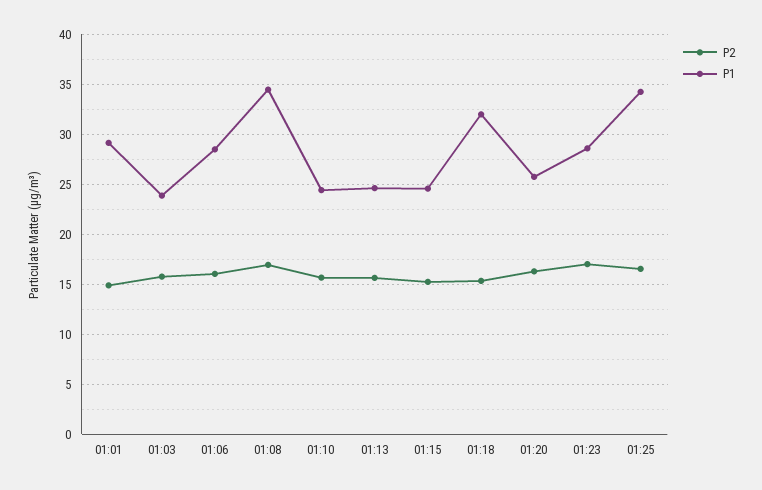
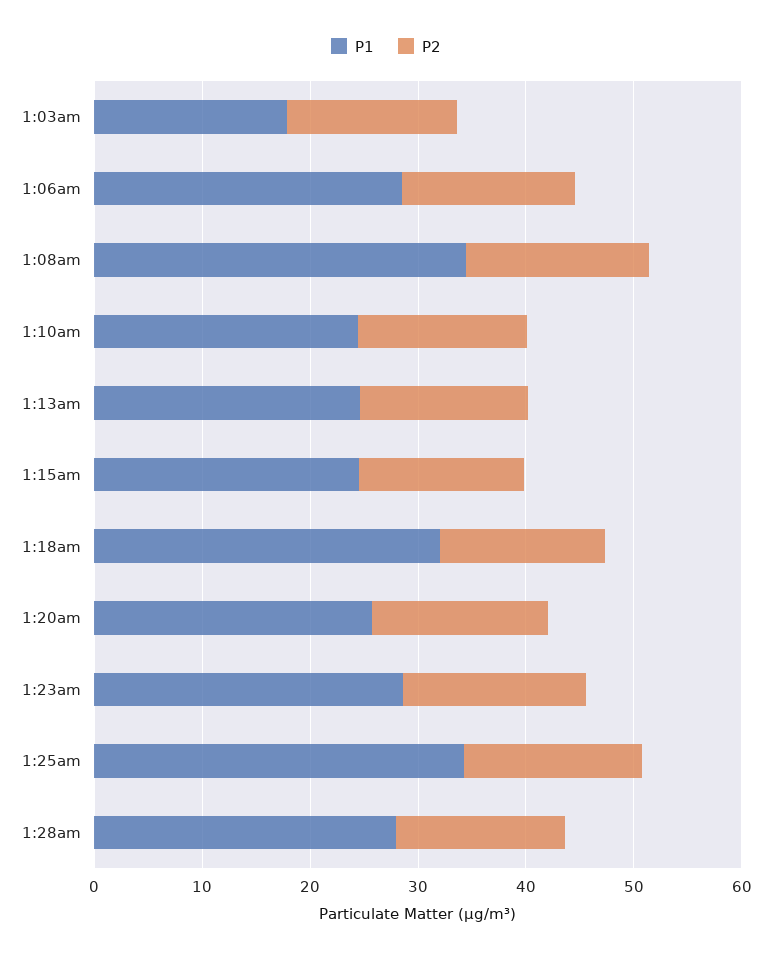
P2, 01:01: 15 -> none
P1, 01:01: 29 -> none
P1, 01:03: 24 -> 18
P1, 1:28am: none -> 28
P2, 1:28am: none -> 16

